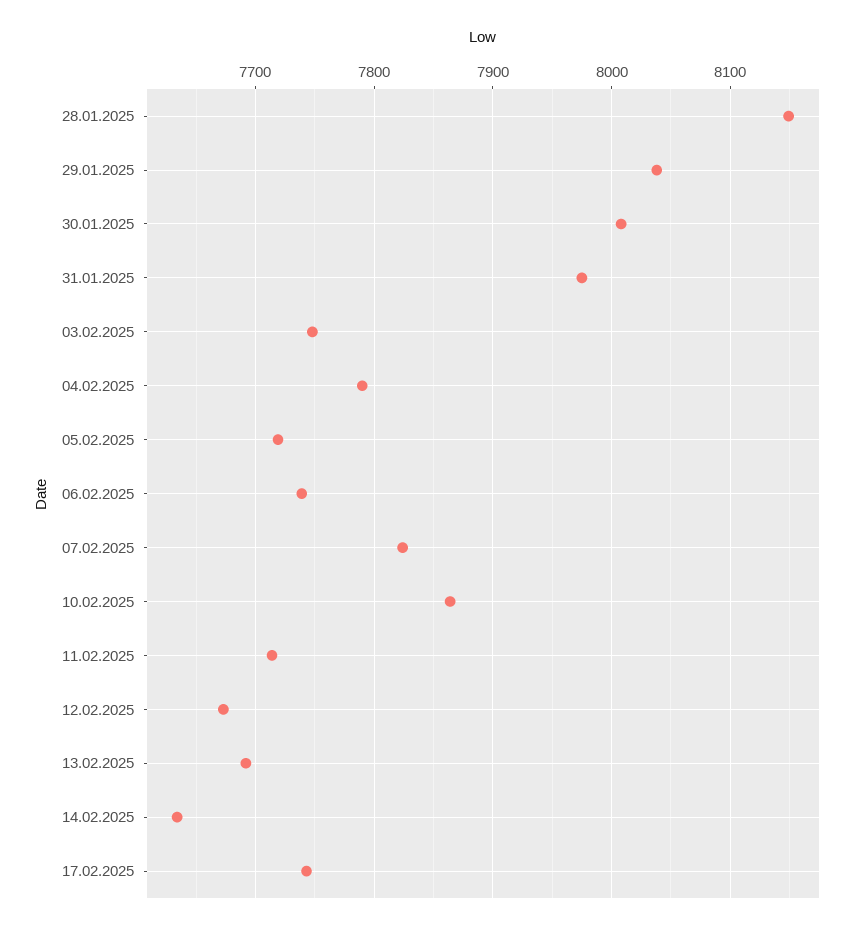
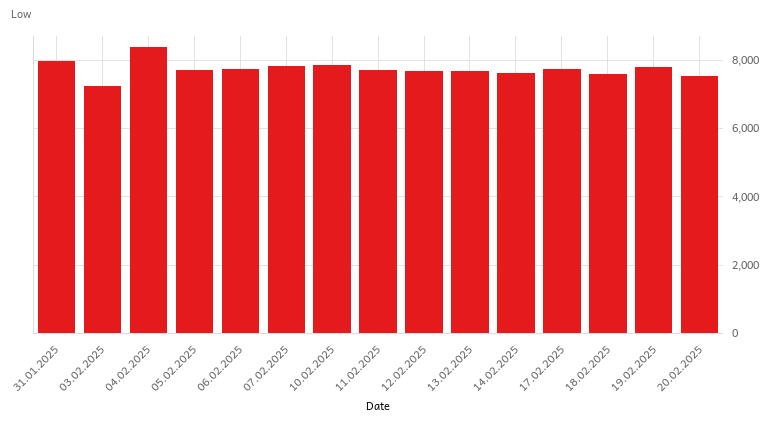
28.01.2025: 8150 -> none
29.01.2025: 8040 -> none
30.01.2025: 8010 -> none
03.02.2025: 7750 -> 7200
04.02.2025: 7790 -> 8400
18.02.2025: none -> 7600
19.02.2025: none -> 7800
20.02.2025: none -> 7600

